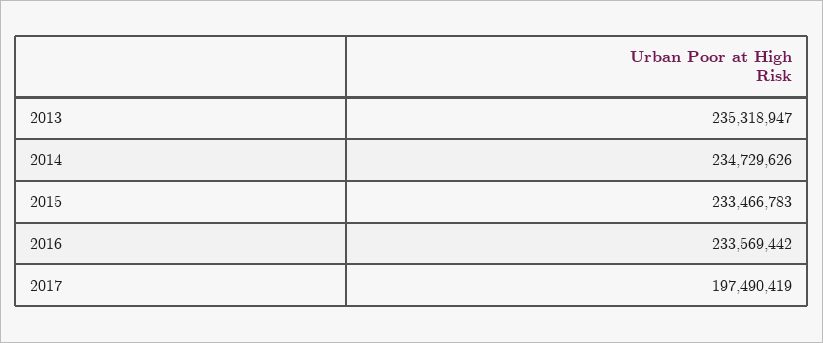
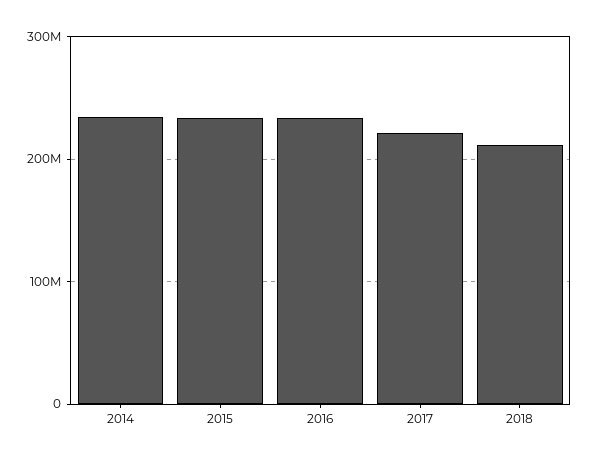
2013: 235318947 -> none
2017: 197490419 -> 220000000
2018: none -> 210000000

